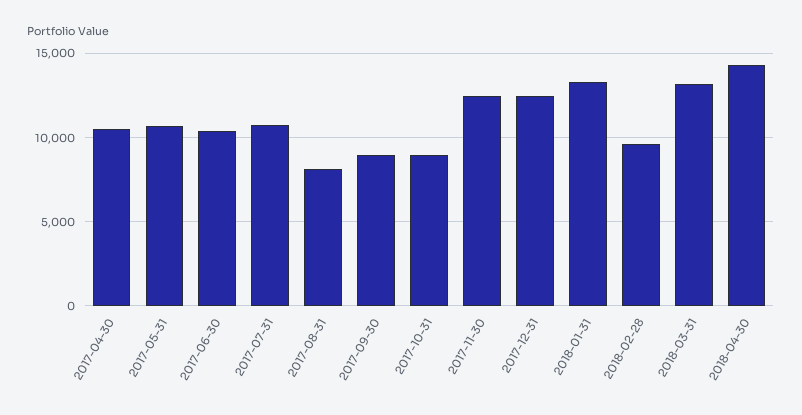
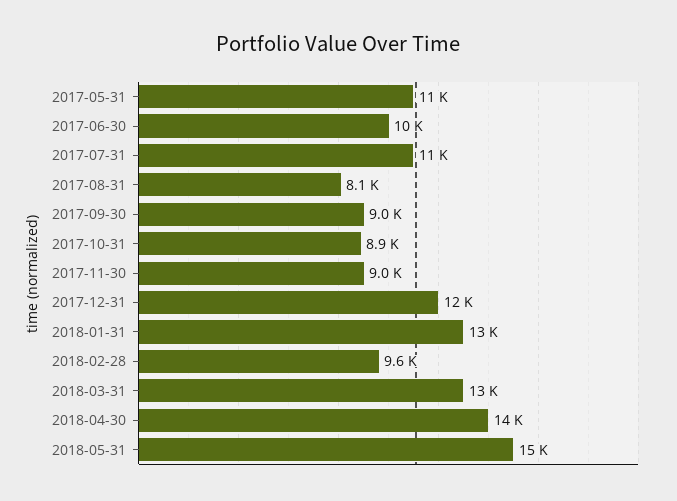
2017-04-30: 10500 -> none
2017-11-30: 12500 -> 9000
2018-05-31: none -> 15000

